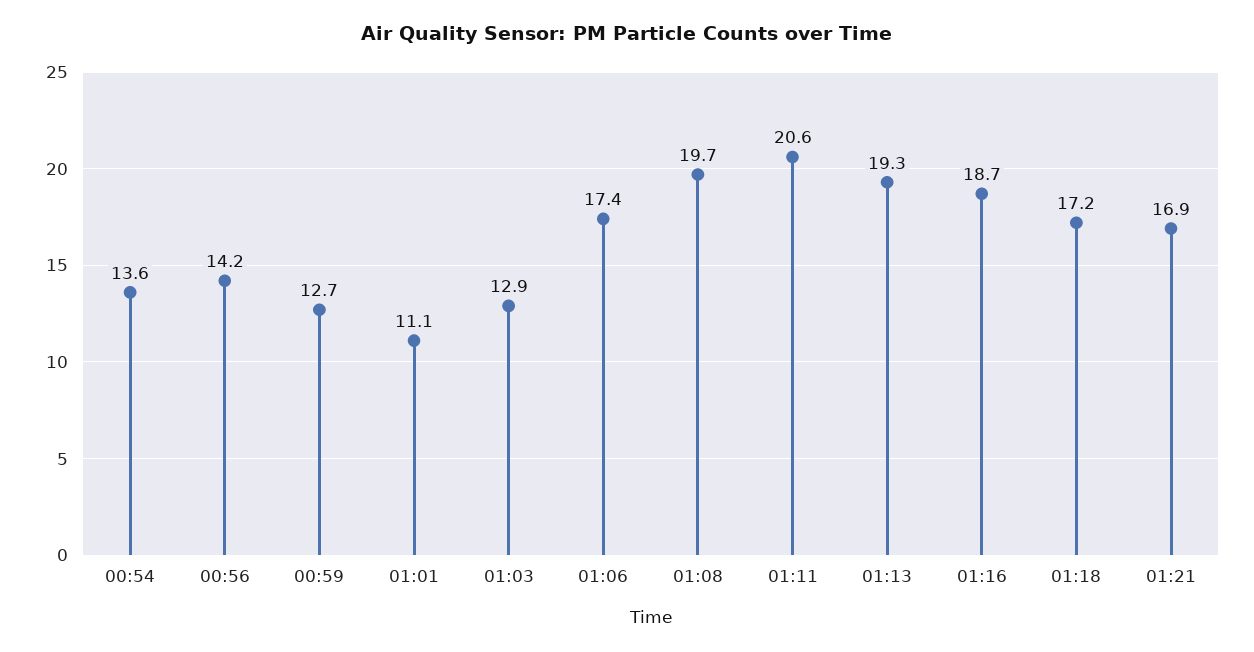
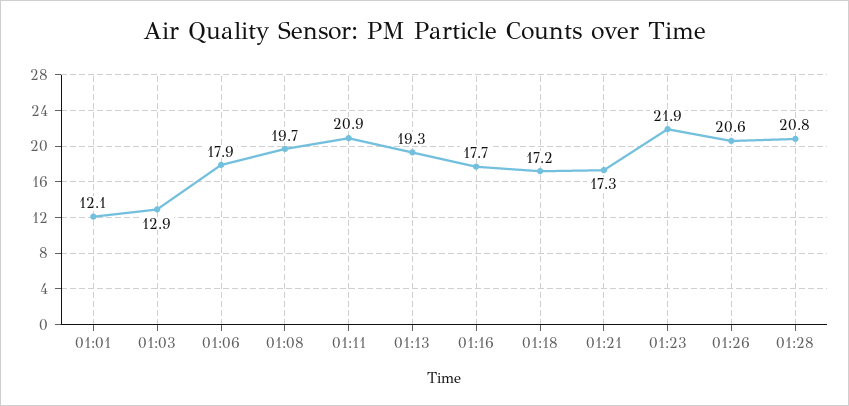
00:54: 13.6 -> none
00:56: 14.2 -> none
00:59: 12.7 -> none
01:01: 11.1 -> 12.1
01:06: 17.4 -> 17.9
01:11: 20.6 -> 20.9
01:16: 18.7 -> 17.7
01:21: 16.9 -> 17.3
01:23: none -> 21.9
01:26: none -> 20.6
01:28: none -> 20.8

